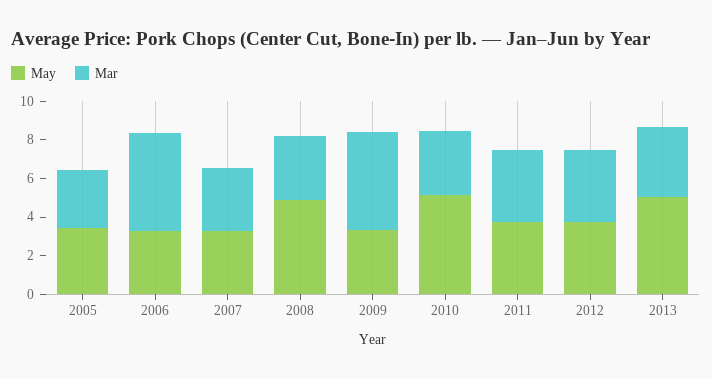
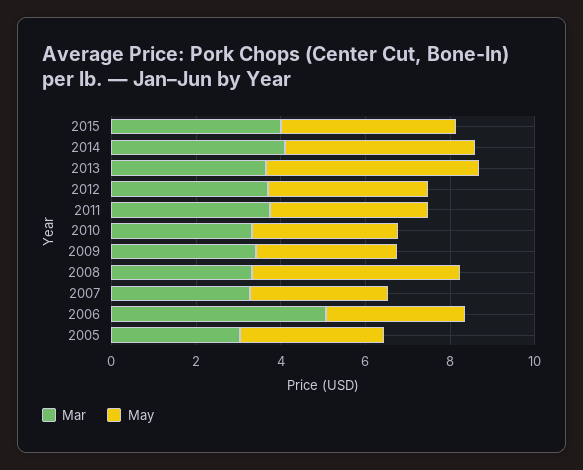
Mar, 2009: 5 -> 3.5
May, 2010: 5 -> 3.5
Mar, 2015: none -> 4
May, 2015: none -> 4
Mar, 2014: none -> 4
May, 2014: none -> 4.5

